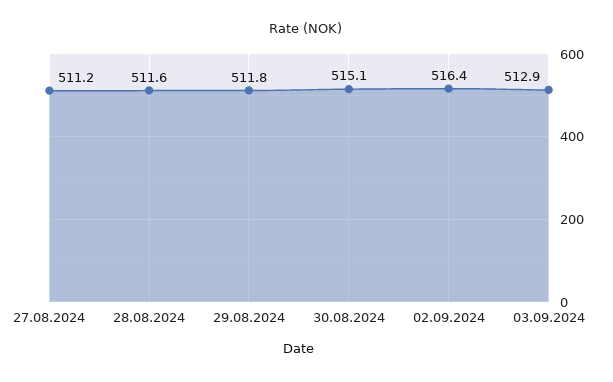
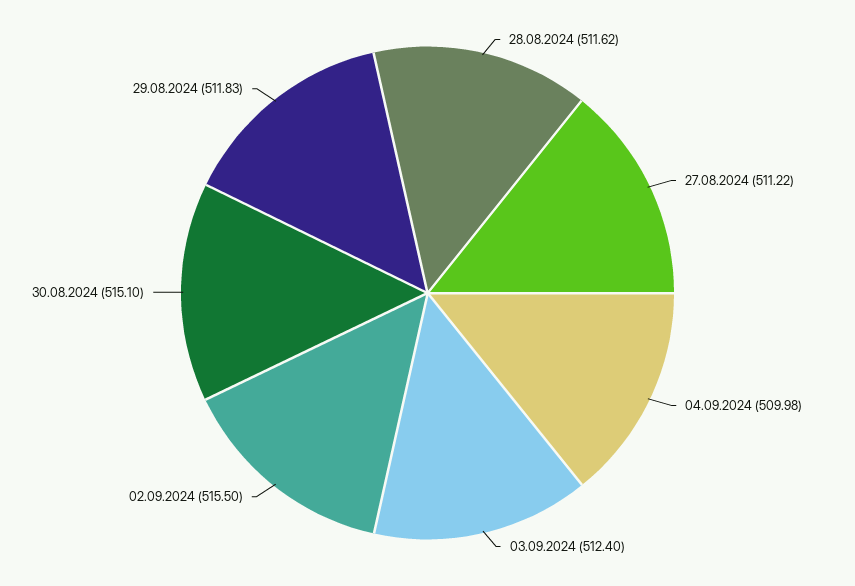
02.09.2024: 516.4 -> 515.5
03.09.2024: 512.9 -> 512.4
04.09.2024: none -> 509.98

